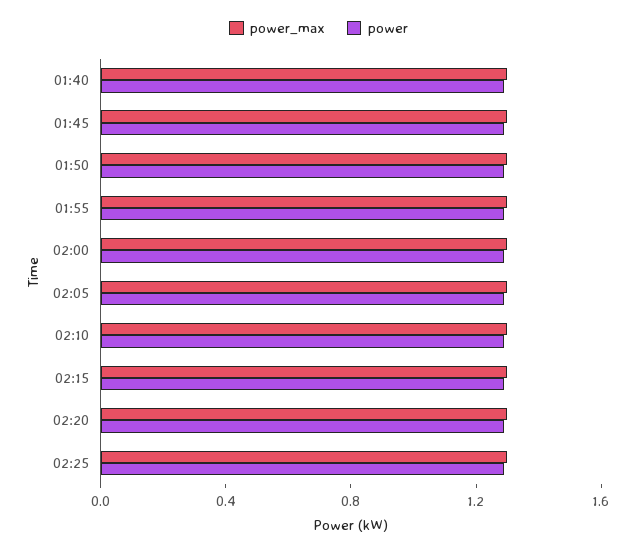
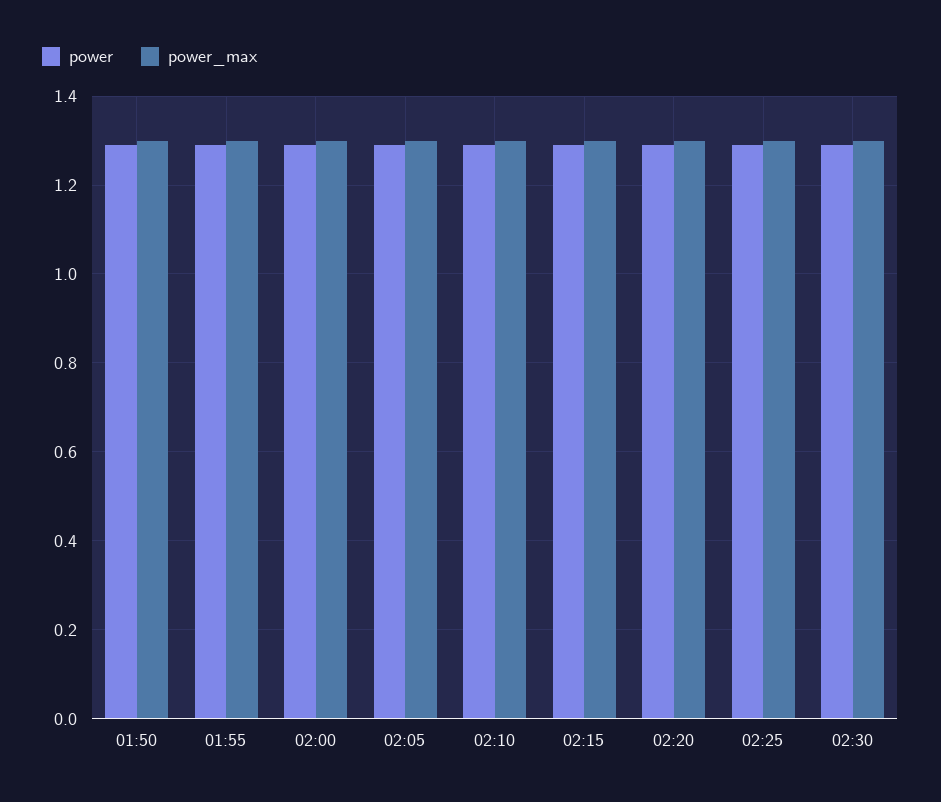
power_max, 01:40: 1.3 -> none
power, 01:40: 1.3 -> none
power_max, 01:45: 1.3 -> none
power, 01:45: 1.3 -> none
power, 02:30: none -> 1.3
power_max, 02:30: none -> 1.3

